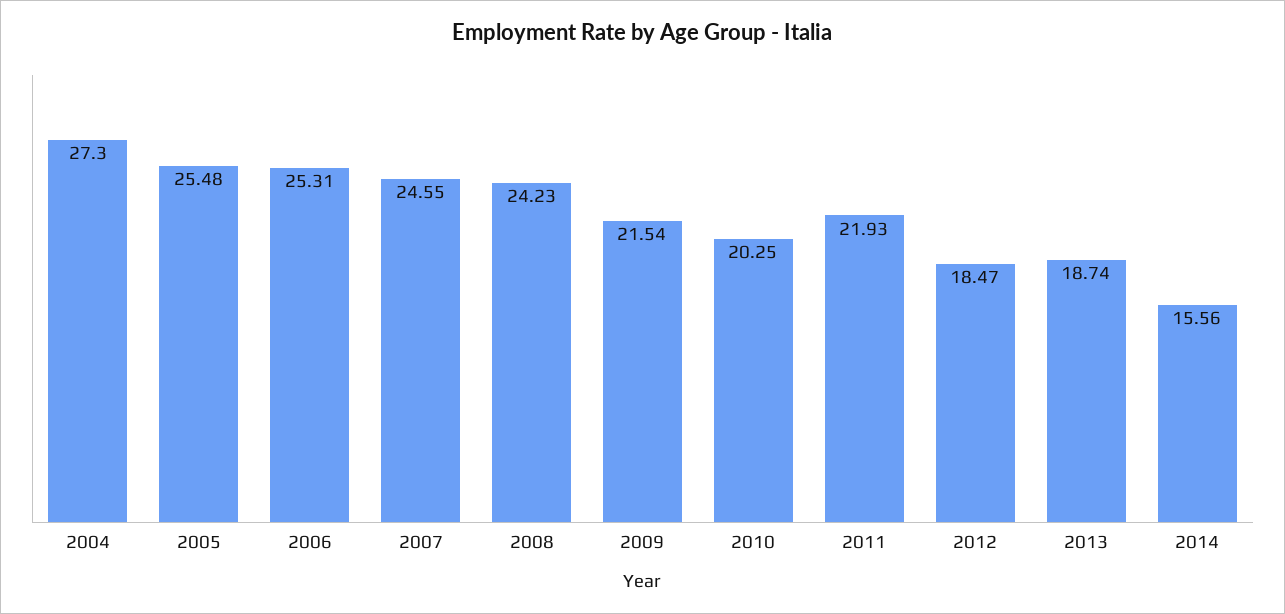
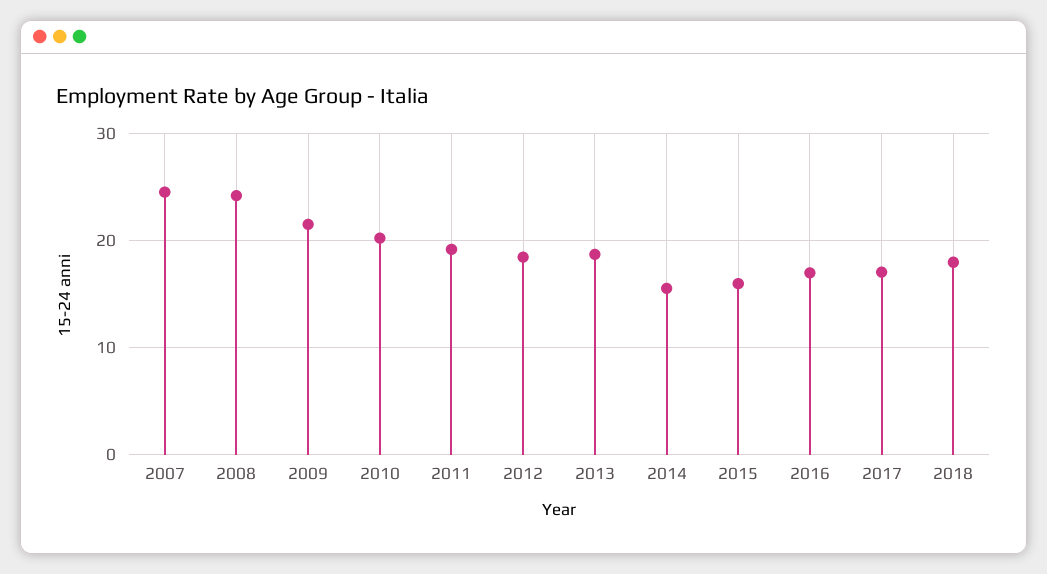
2004: 27.3 -> none
2005: 25.48 -> none
2006: 25.31 -> none
2011: 21.93 -> 19
2015: none -> 16
2016: none -> 17
2017: none -> 17
2018: none -> 18

